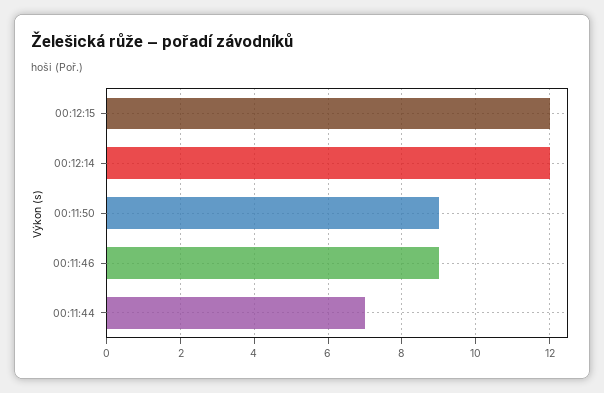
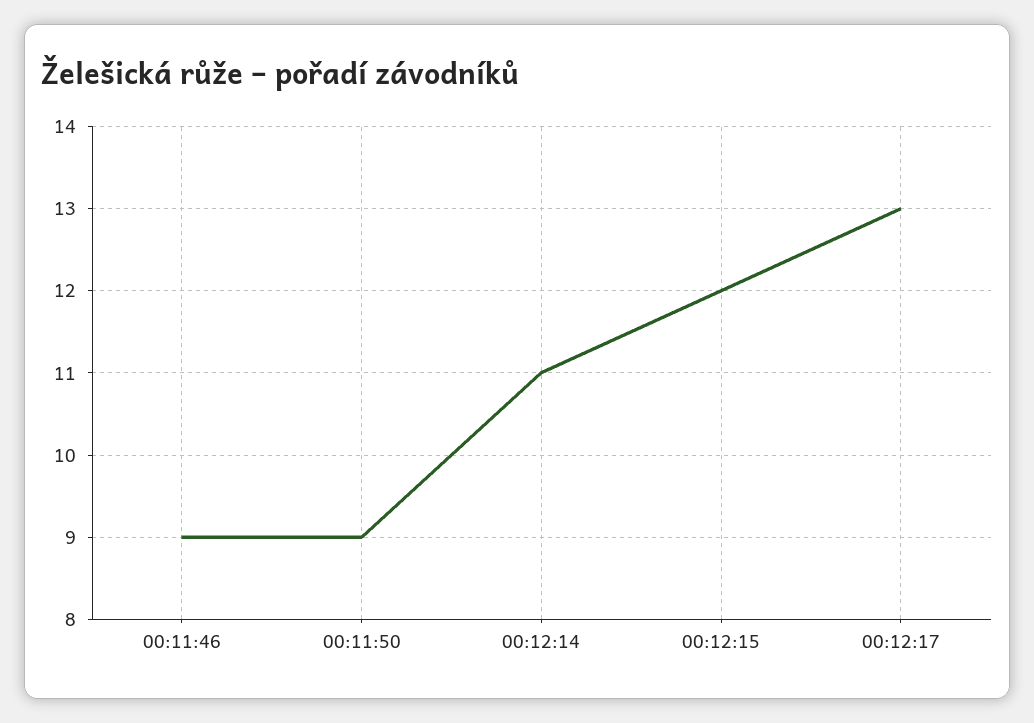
00:12:14: 12 -> 11
00:11:44: 7 -> none
00:12:17: none -> 13

